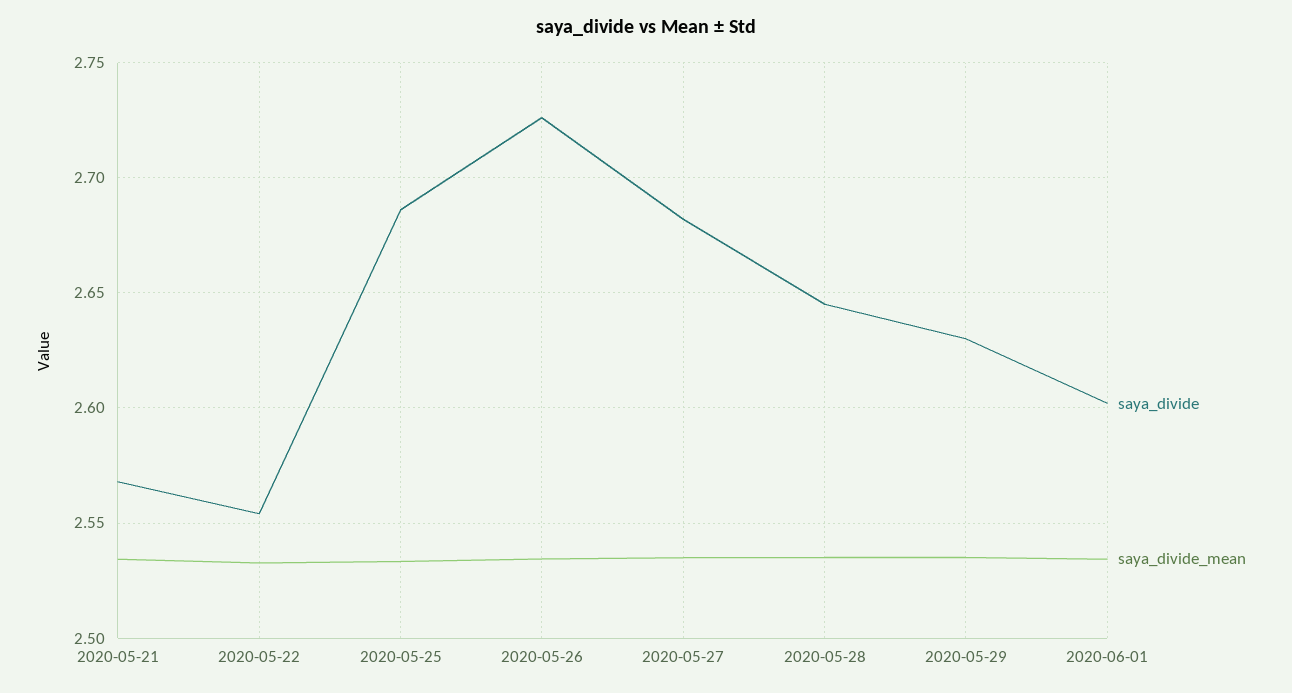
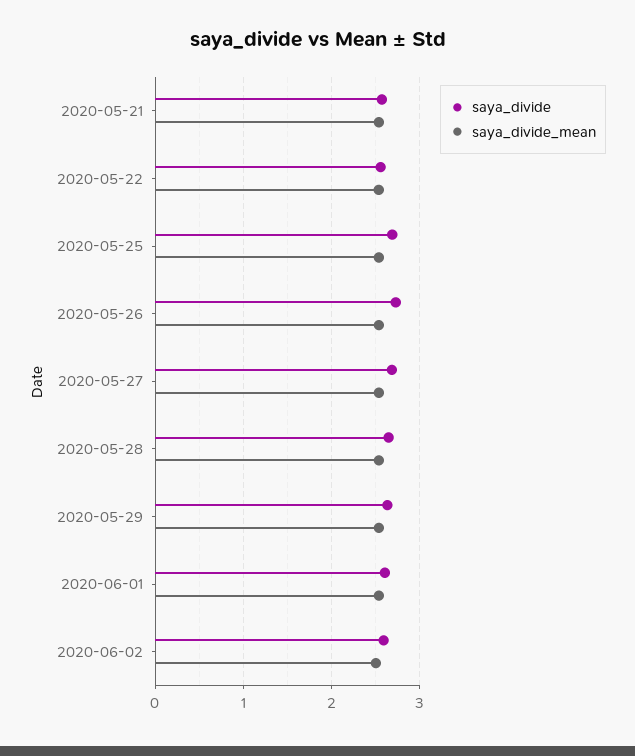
saya_divide, 2020-06-02: none -> 2.6
saya_divide_mean, 2020-06-02: none -> 2.5

